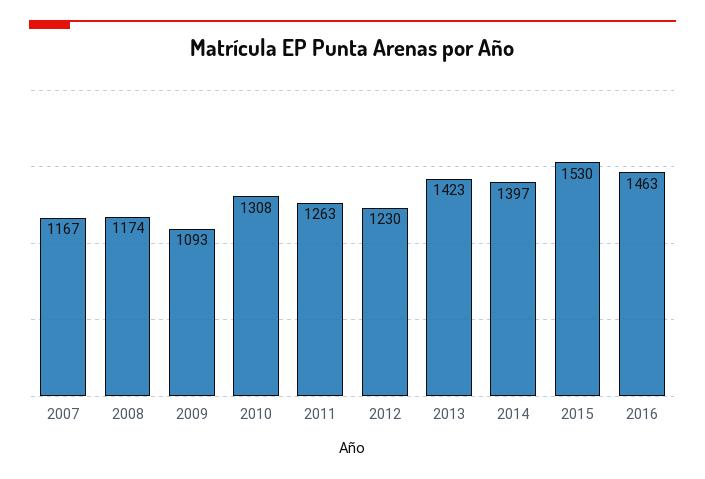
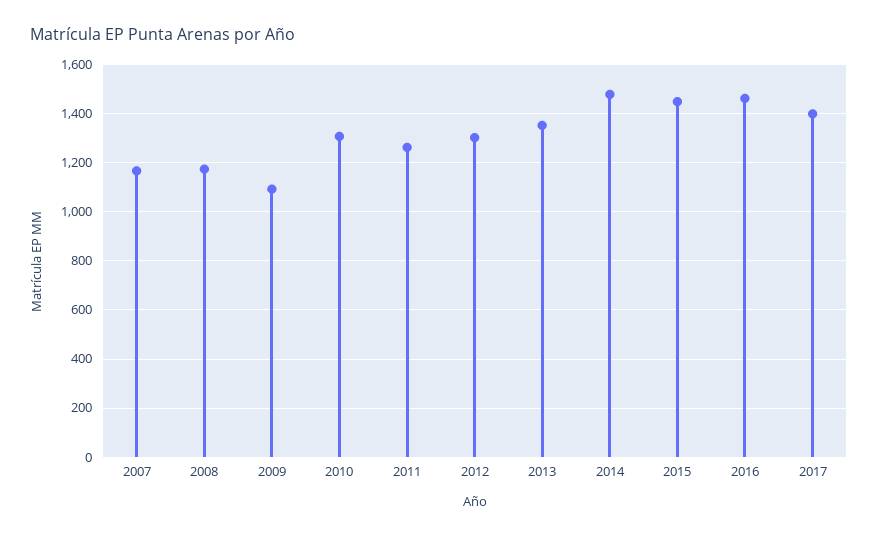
2012: 1230 -> 1300
2013: 1423 -> 1350
2014: 1397 -> 1475
2015: 1530 -> 1450
2017: none -> 1400

